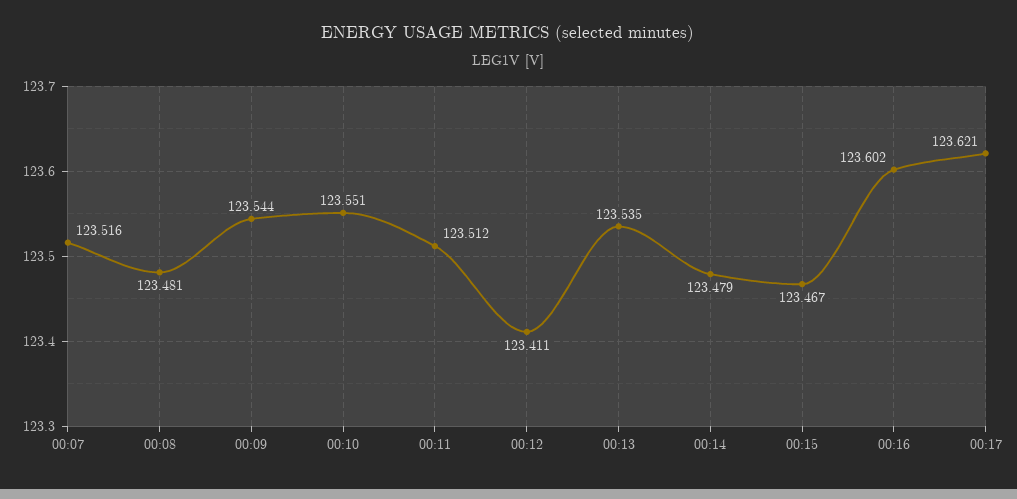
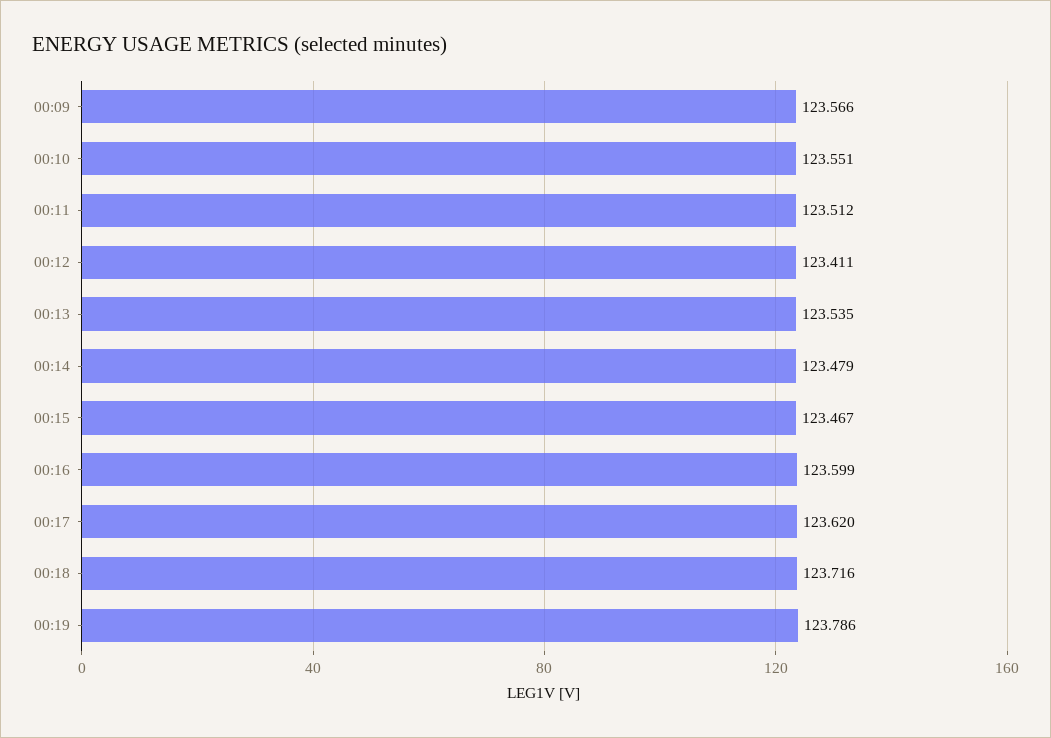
00:07: 123.516 -> none
00:08: 123.481 -> none
00:09: 123.544 -> 123.566
00:16: 123.602 -> 123.599
00:17: 123.621 -> 123.62
00:18: none -> 123.716
00:19: none -> 123.786

